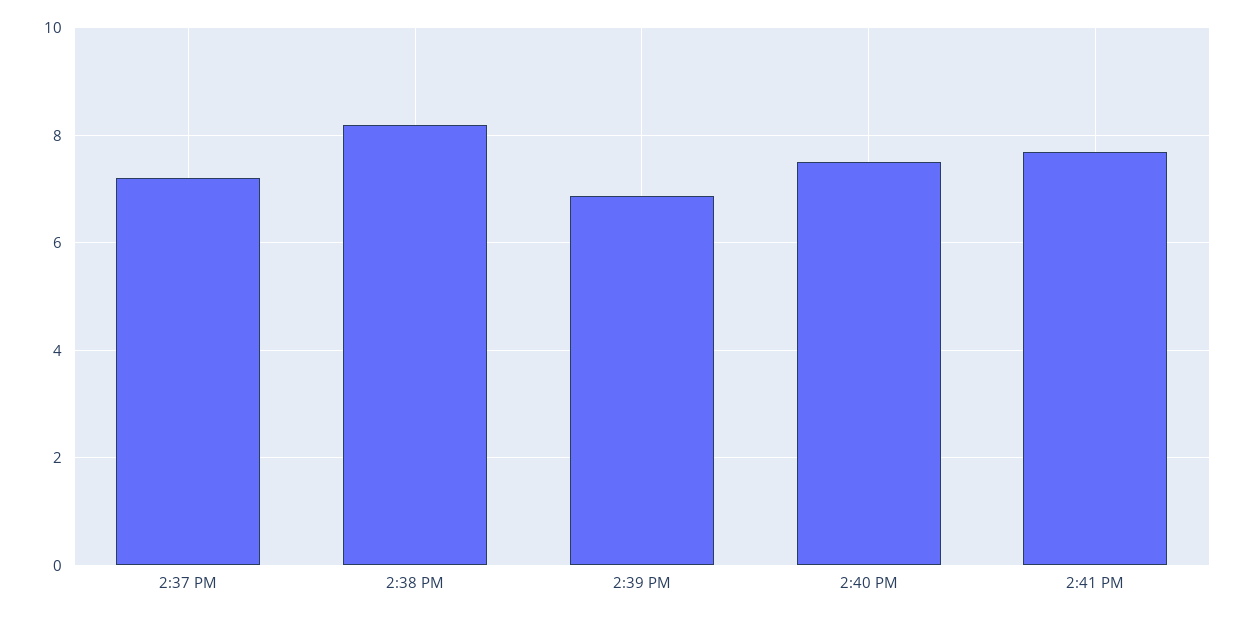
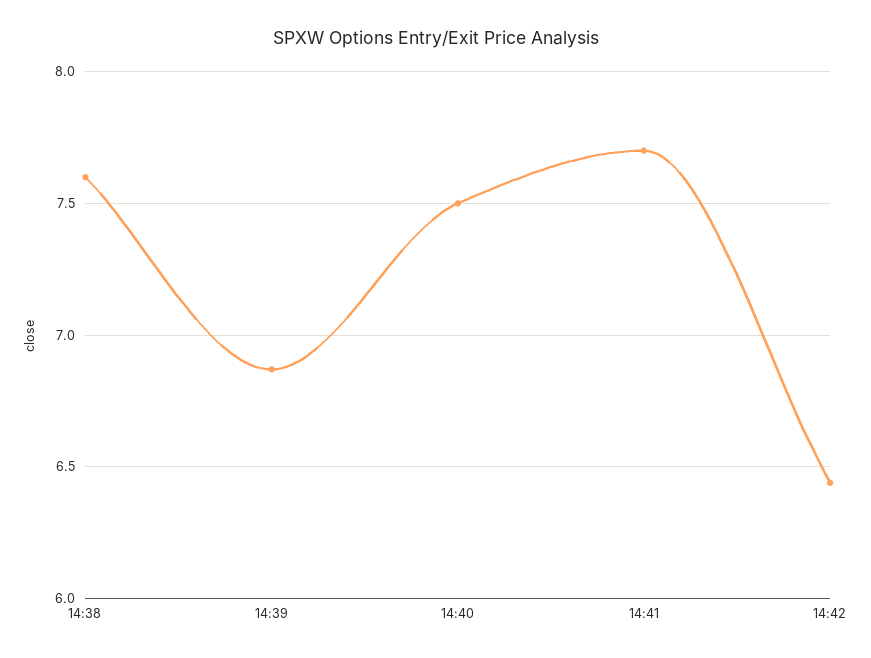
2:37 PM: 7.2 -> none
2:38 PM: 8.2 -> 7.6
14:42: none -> 6.45

